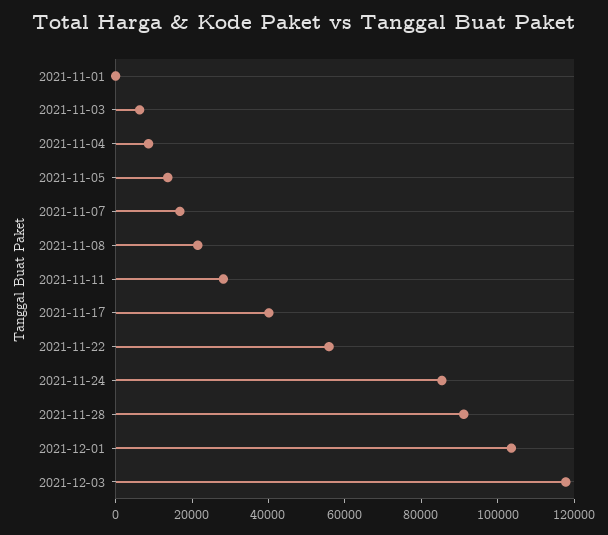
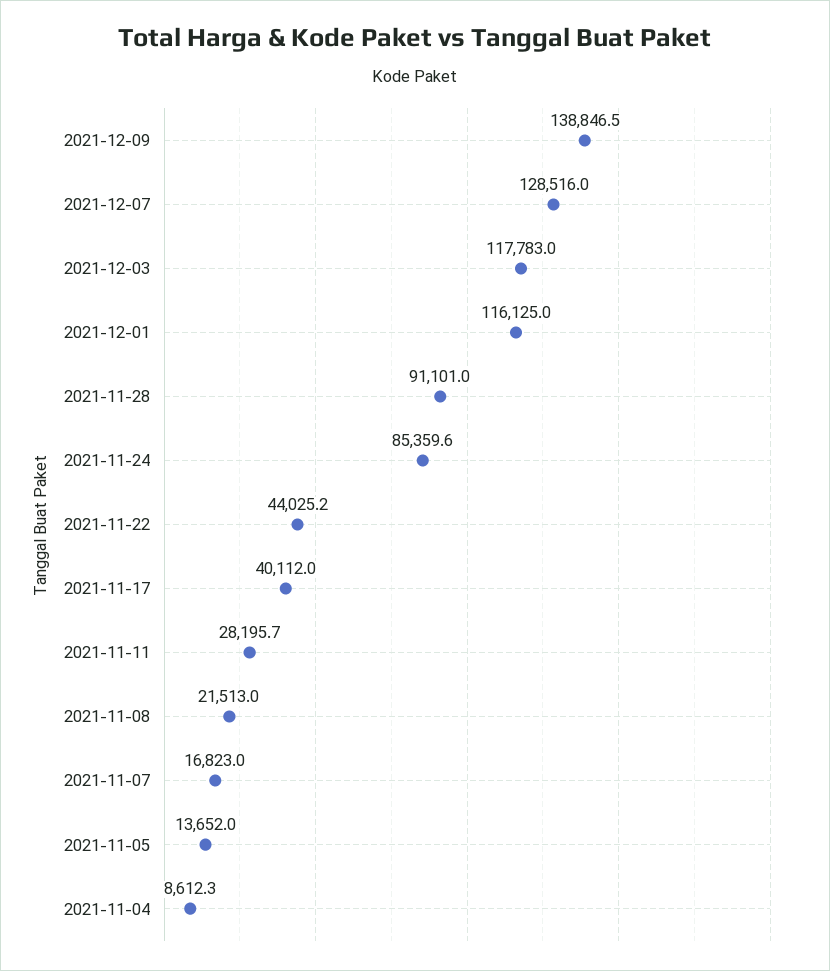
2021-11-01: 0 -> none
2021-11-03: 5000 -> none
2021-11-22: 55000 -> 44025.2
2021-12-01: 105000 -> 116125
2021-12-09: none -> 138846.5
2021-12-07: none -> 128516

